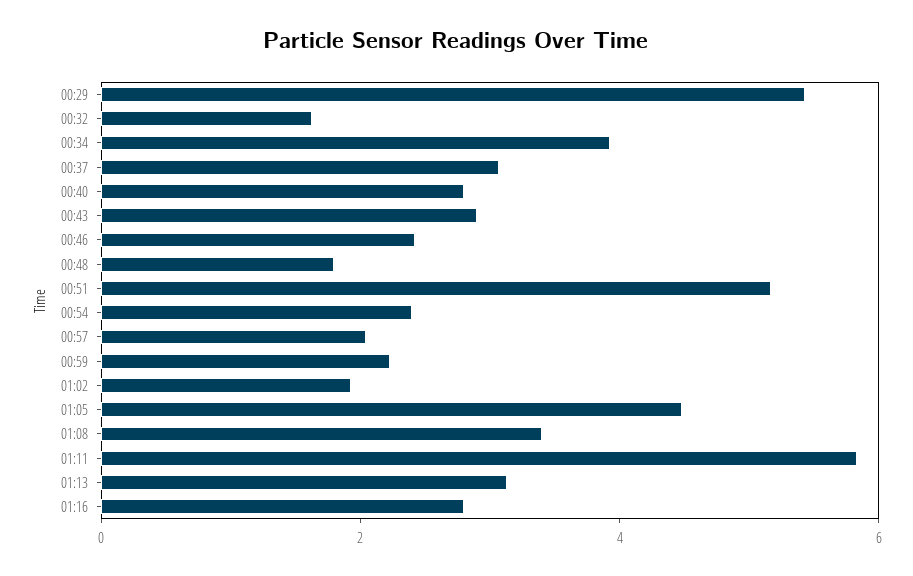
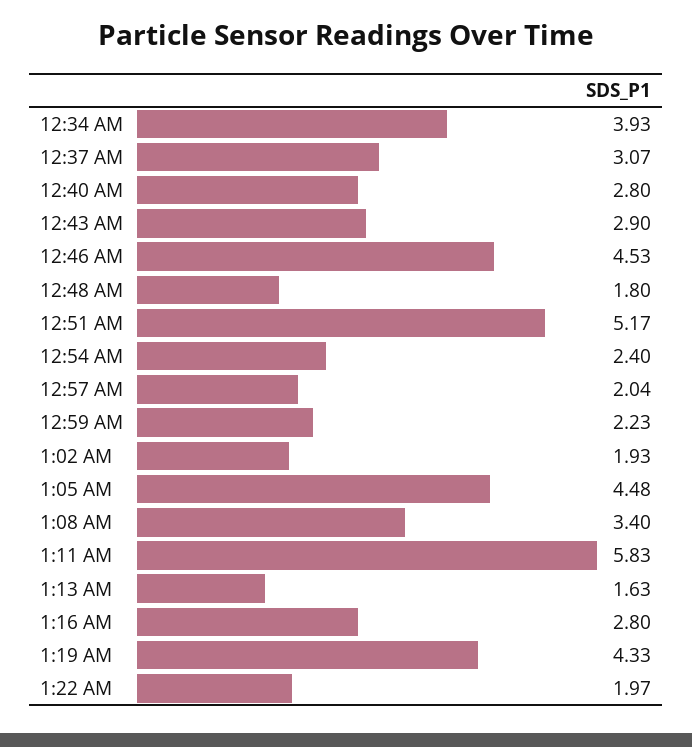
00:29: 5.5 -> none
00:32: 1.5 -> none
00:46: 2.5 -> 4.53
01:13: 3 -> 1.63
1:19 AM: none -> 4.33
1:22 AM: none -> 1.97

